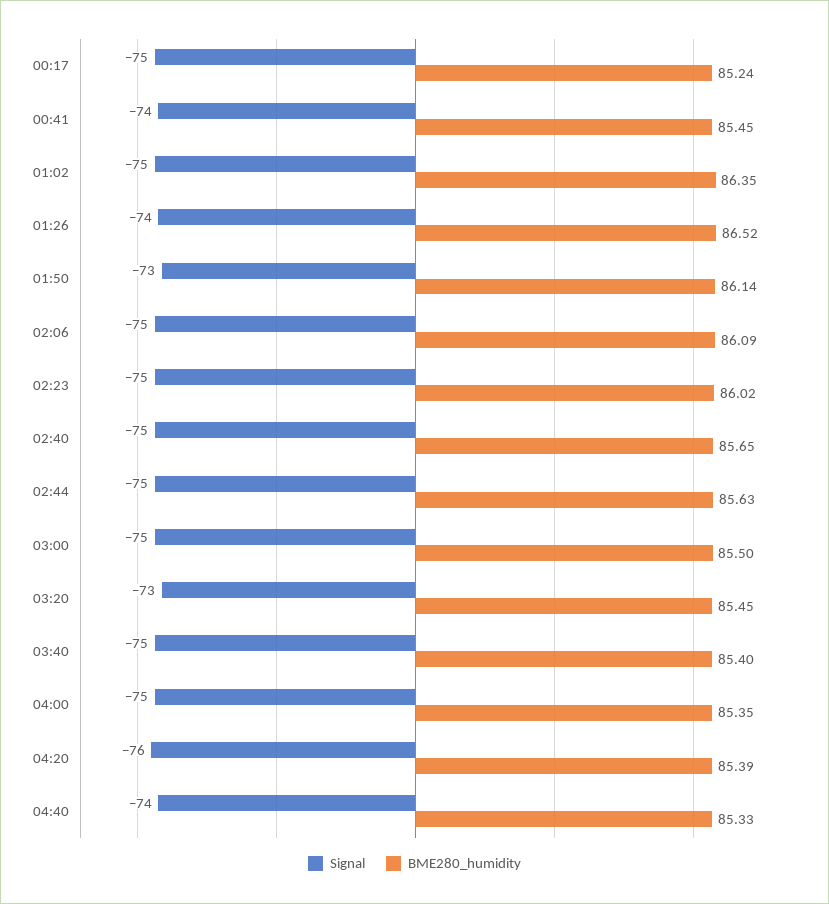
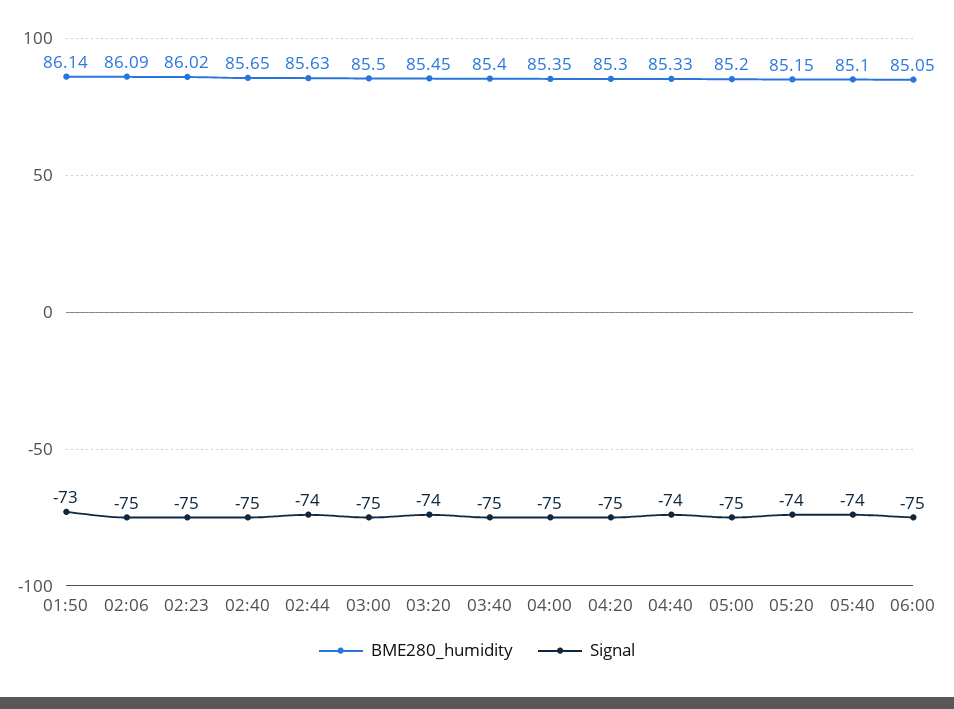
Signal, 00:17: -75 -> none
BME280_humidity, 00:17: 85.24 -> none
Signal, 00:41: -74 -> none
BME280_humidity, 00:41: 85.45 -> none
Signal, 01:02: -75 -> none
BME280_humidity, 01:02: 86.35 -> none
Signal, 01:26: -74 -> none
BME280_humidity, 01:26: 86.52 -> none
Signal, 02:44: -75 -> -74
Signal, 03:20: -73 -> -74
Signal, 04:20: -76 -> -75
BME280_humidity, 04:20: 85.39 -> 85.3
BME280_humidity, 05:00: none -> 85.2
Signal, 05:00: none -> -75
BME280_humidity, 05:20: none -> 85.15
Signal, 05:20: none -> -74
BME280_humidity, 05:40: none -> 85.1
Signal, 05:40: none -> -74
BME280_humidity, 06:00: none -> 85.05
Signal, 06:00: none -> -75

